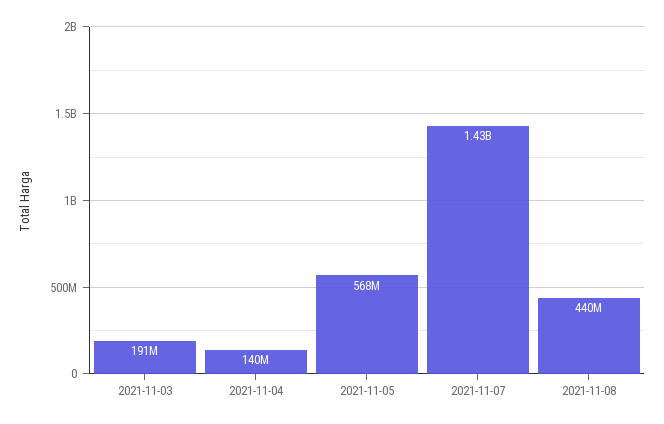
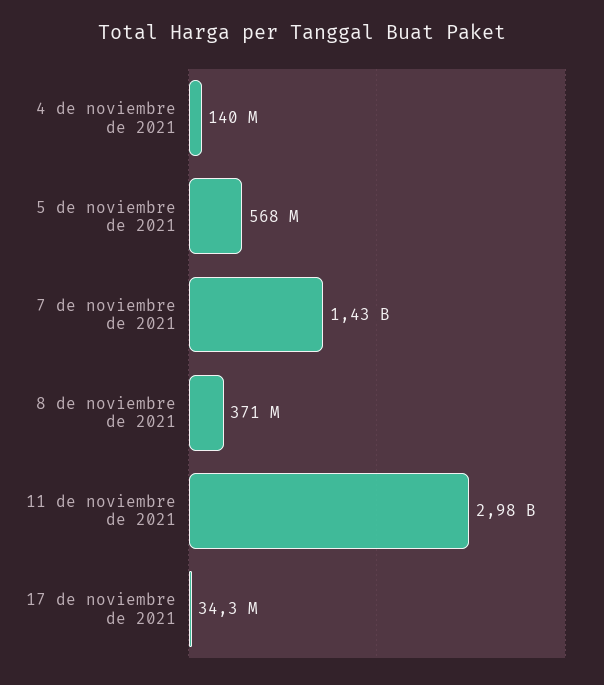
2021-11-03: 191000000 -> none
2021-11-08: 440000000 -> 371000000
11 de noviembre de 2021: none -> 2980000000
17 de noviembre de 2021: none -> 34300000

